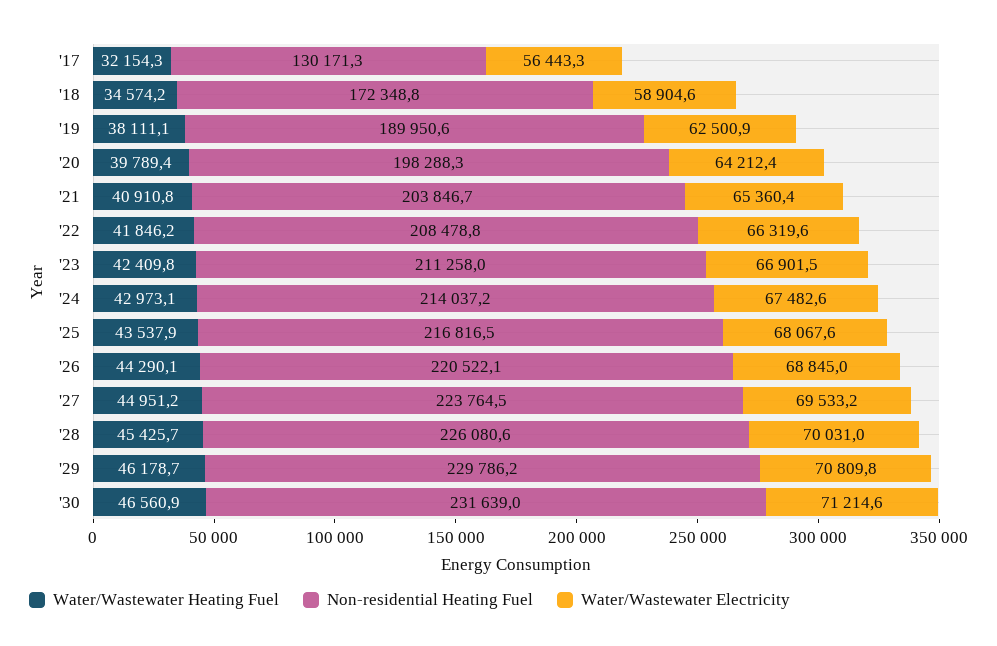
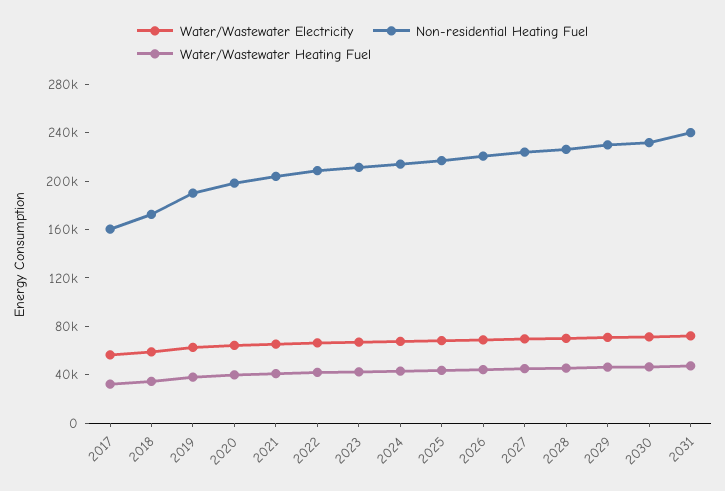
Non-residential Heating Fuel, '17: 130171.3 -> 160000
Water/Wastewater Electricity, 2031: none -> 70000
Non-residential Heating Fuel, 2031: none -> 240000
Water/Wastewater Heating Fuel, 2031: none -> 50000

